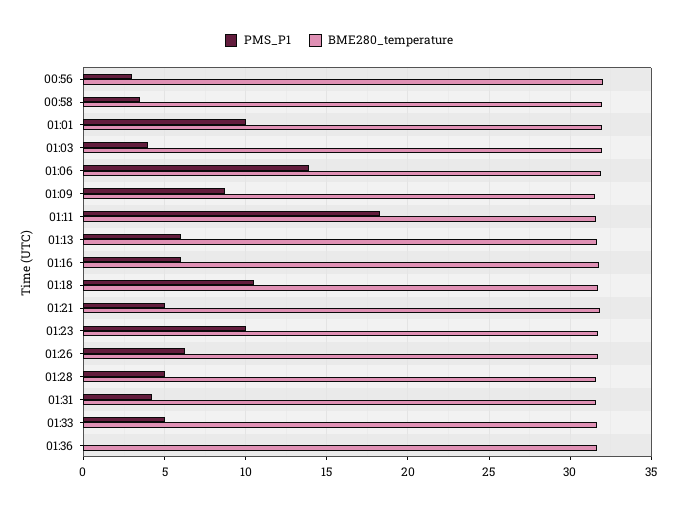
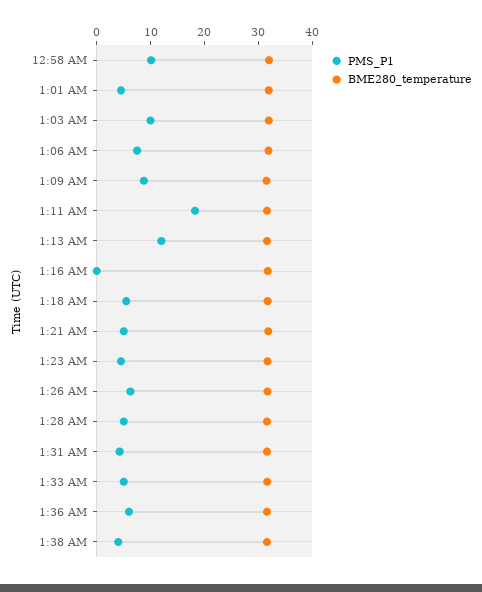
PMS_P1, 00:56: 3 -> none
BME280_temperature, 00:56: 32 -> none
PMS_P1, 00:58: 3.5 -> 10
PMS_P1, 01:01: 10 -> 4
PMS_P1, 01:03: 4 -> 10
PMS_P1, 01:06: 14 -> 8
PMS_P1, 01:13: 6 -> 12
PMS_P1, 01:16: 6 -> 0
PMS_P1, 01:18: 10.5 -> 6
PMS_P1, 01:23: 10 -> 4
PMS_P1, 01:36: 0 -> 6
PMS_P1, 1:38 AM: none -> 4
BME280_temperature, 1:38 AM: none -> 32

